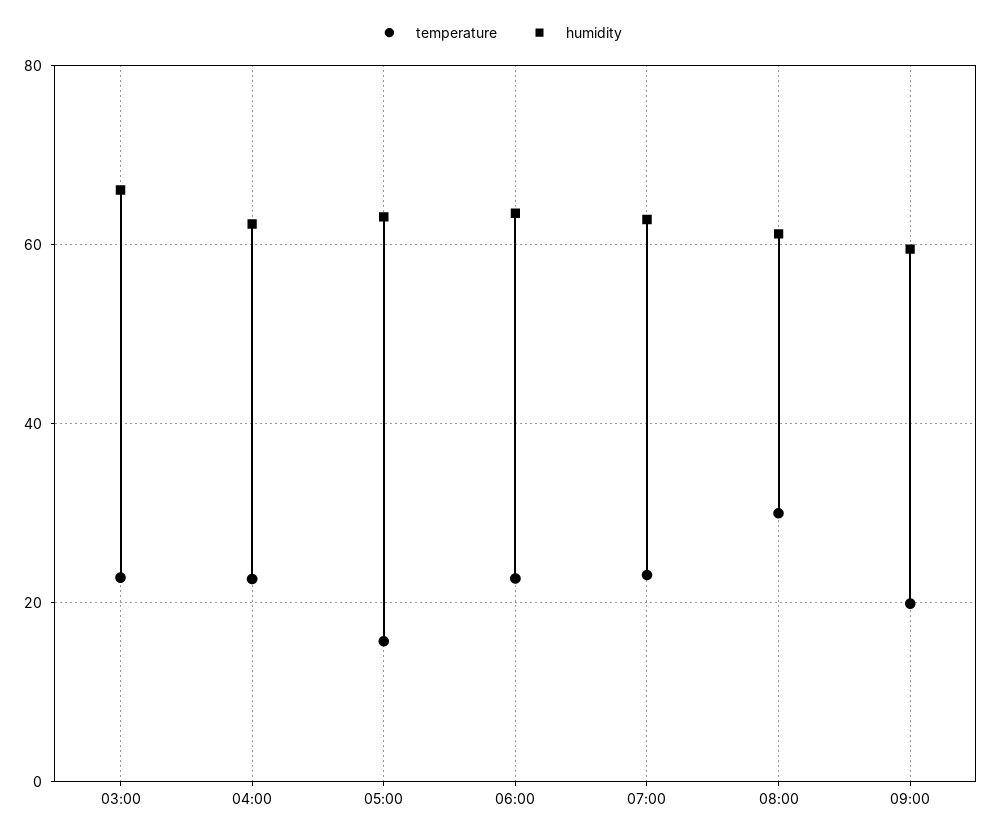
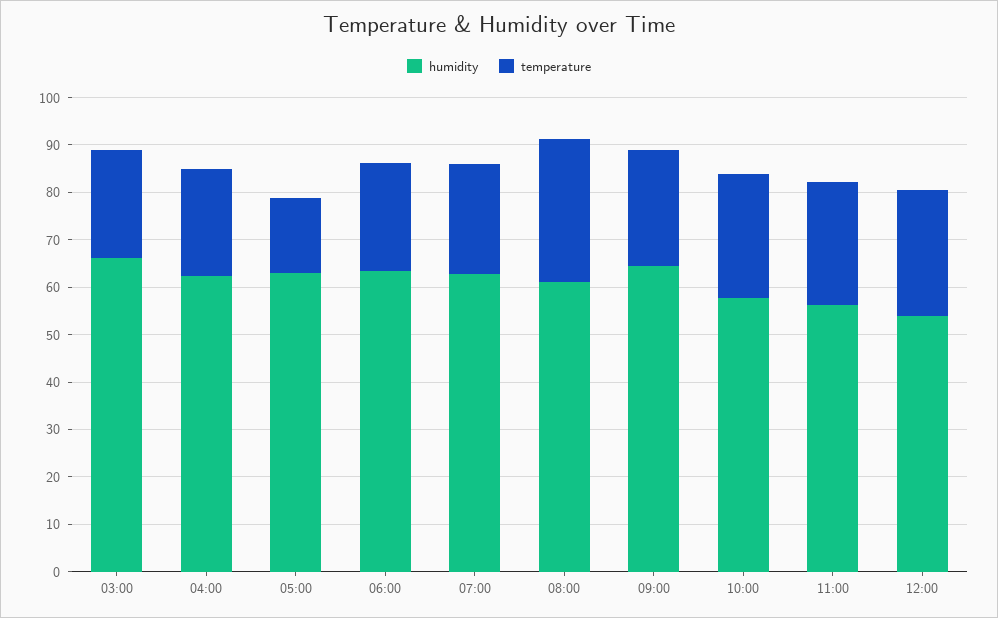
temperature, 09:00: 20 -> 24
humidity, 09:00: 60 -> 64
humidity, 10:00: none -> 58
temperature, 10:00: none -> 26
humidity, 11:00: none -> 56
temperature, 11:00: none -> 26
humidity, 12:00: none -> 54
temperature, 12:00: none -> 26

